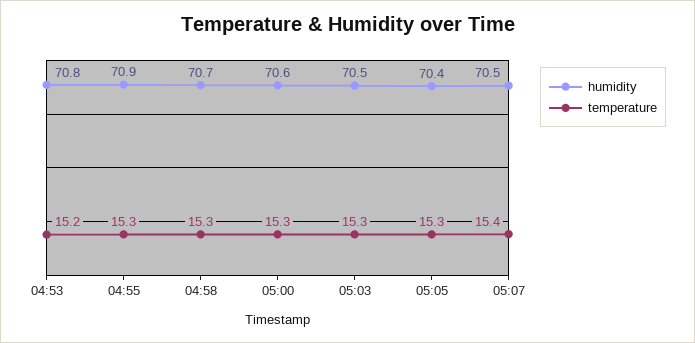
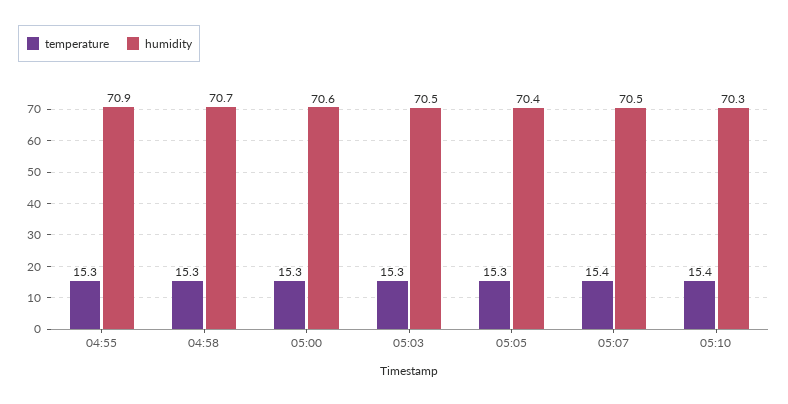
humidity, 04:53: 70.8 -> none
temperature, 04:53: 15.2 -> none
temperature, 05:10: none -> 15.4
humidity, 05:10: none -> 70.3

